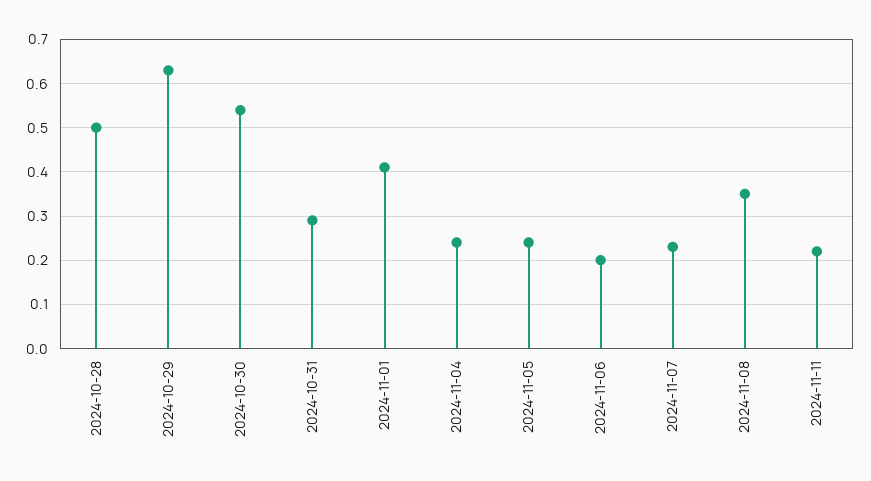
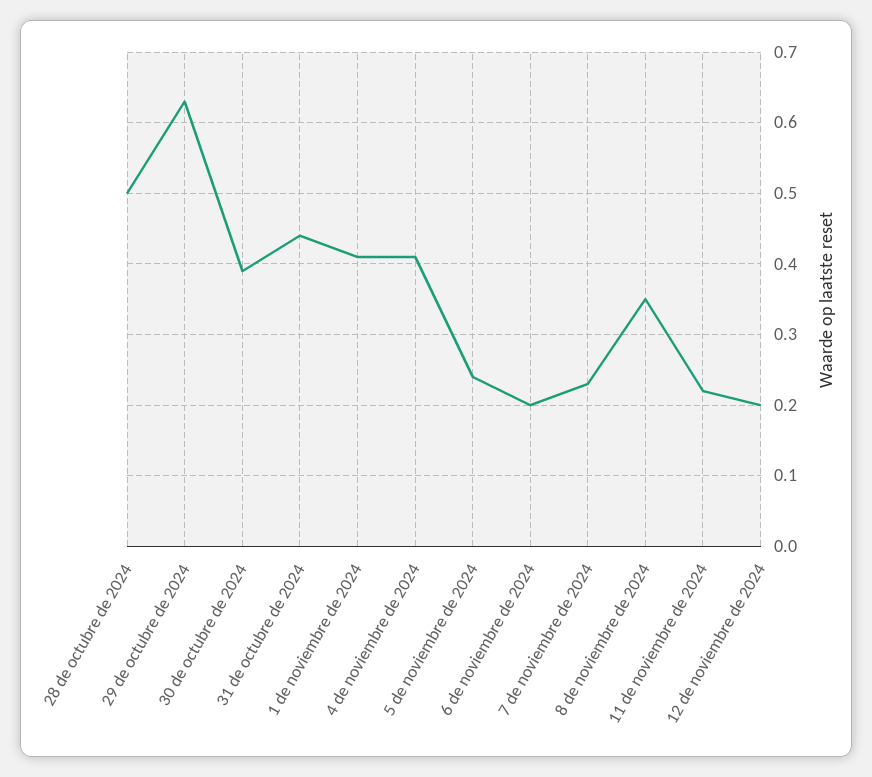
2024-10-30: 0.55 -> 0.39
2024-10-31: 0.3 -> 0.44
2024-11-04: 0.25 -> 0.41
12 de noviembre de 2024: none -> 0.2

